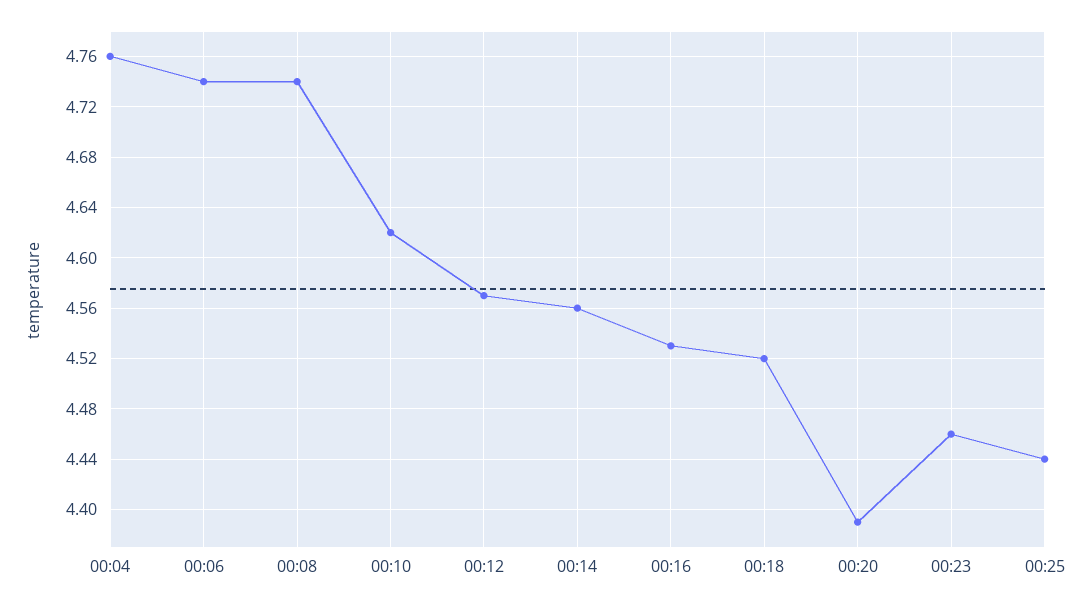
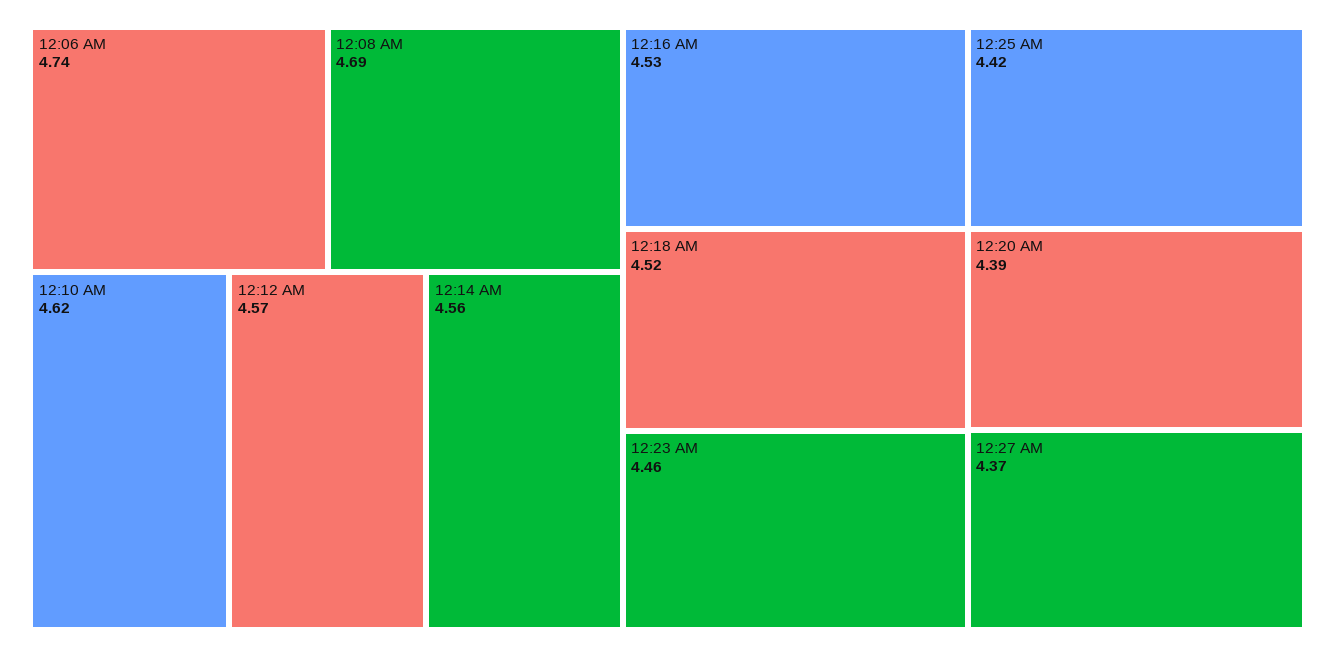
00:04: 4.76 -> none
00:08: 4.74 -> 4.69
00:25: 4.44 -> 4.42
12:27 AM: none -> 4.37

